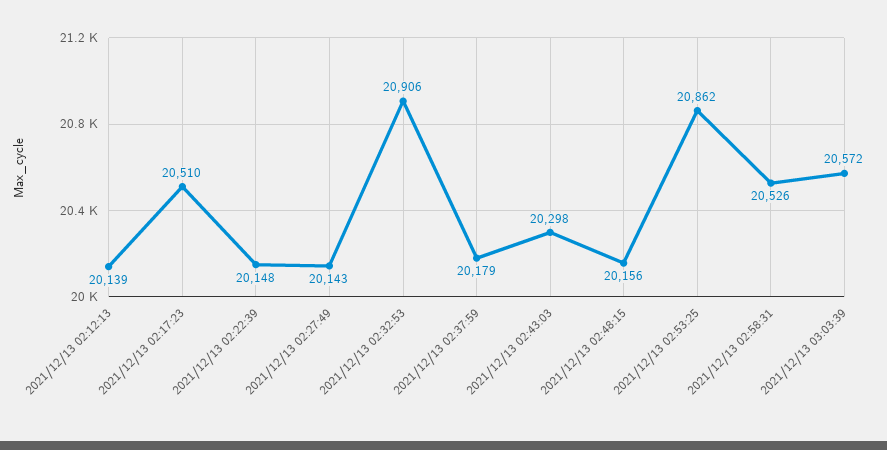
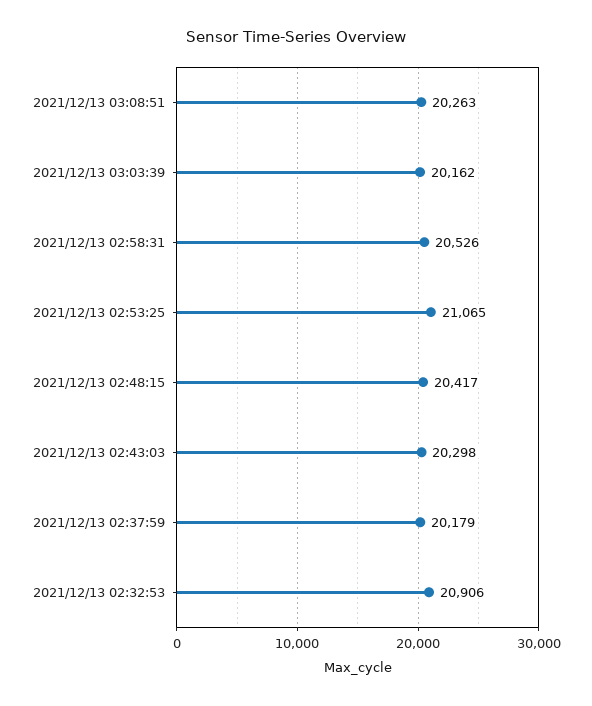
2021/12/13 02:12:13: 20139 -> none
2021/12/13 02:17:23: 20510 -> none
2021/12/13 02:22:39: 20148 -> none
2021/12/13 02:27:49: 20143 -> none
2021/12/13 02:48:15: 20156 -> 20417
2021/12/13 02:53:25: 20862 -> 21065
2021/12/13 03:03:39: 20572 -> 20162
2021/12/13 03:08:51: none -> 20263

